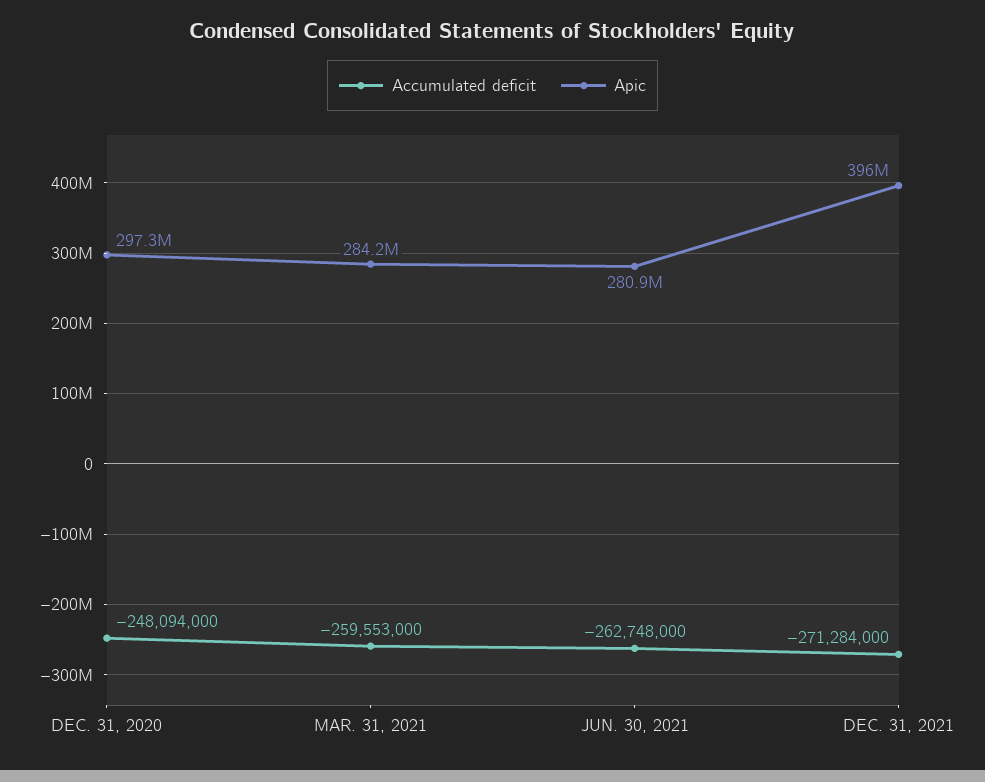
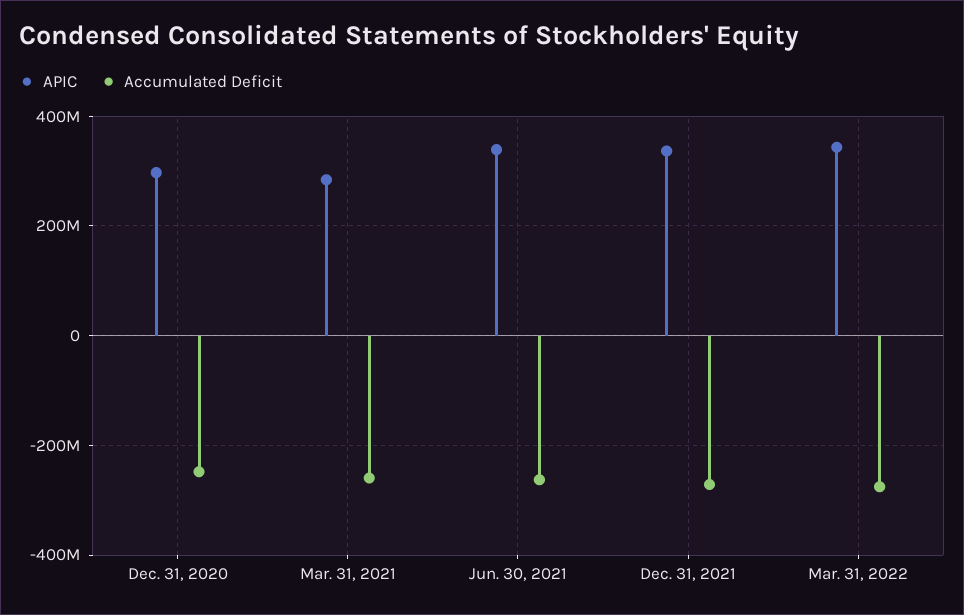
Apic, JUN. 30, 2021: 280900000 -> 340000000
Apic, DEC. 31, 2021: 396000000 -> 340000000
Apic, Mar. 31, 2022: none -> 340000000
Accumulated deficit, Mar. 31, 2022: none -> -280000000

